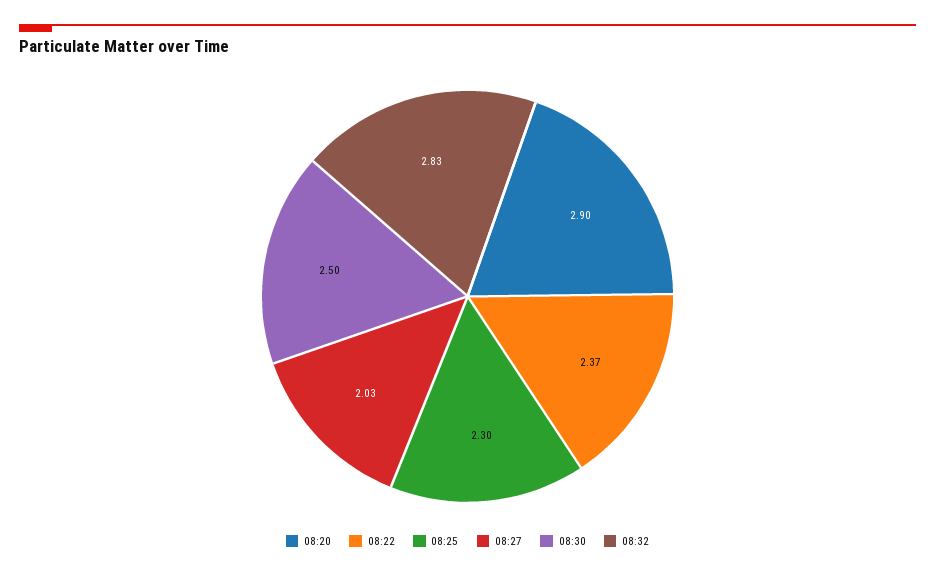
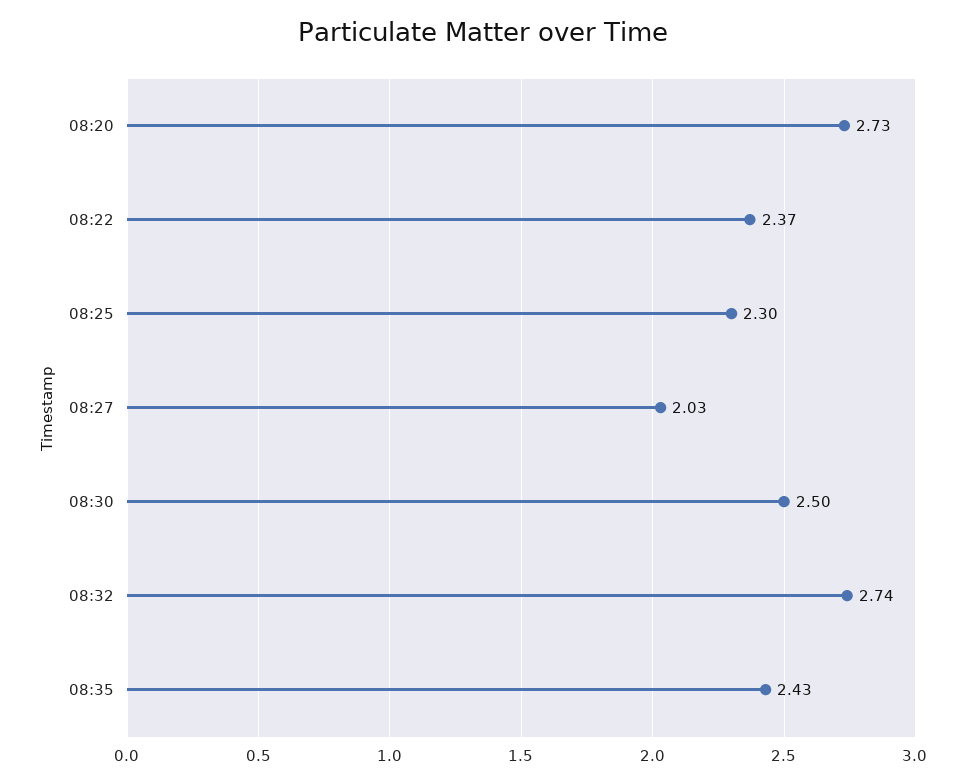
08:20: 2.9 -> 2.73
08:32: 2.83 -> 2.74
08:35: none -> 2.43

